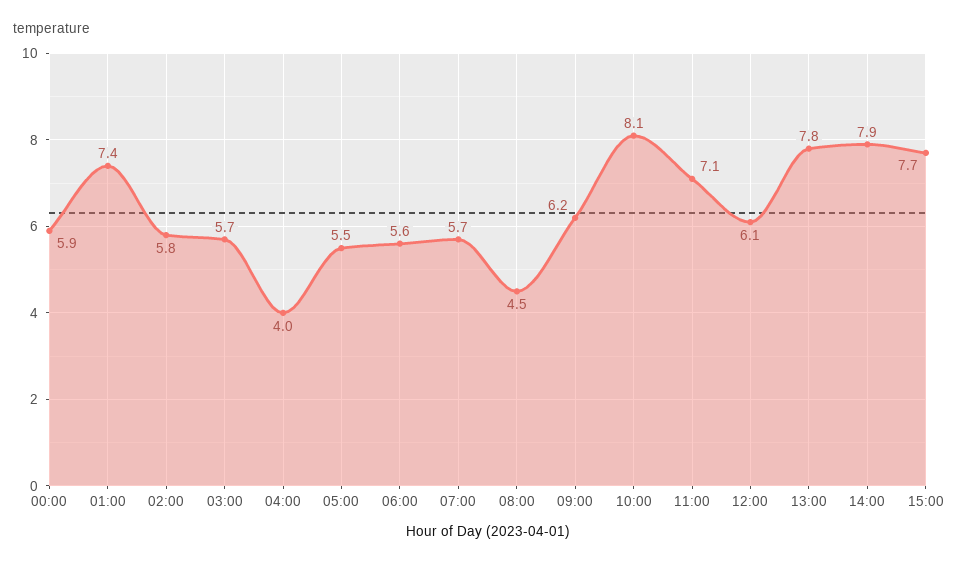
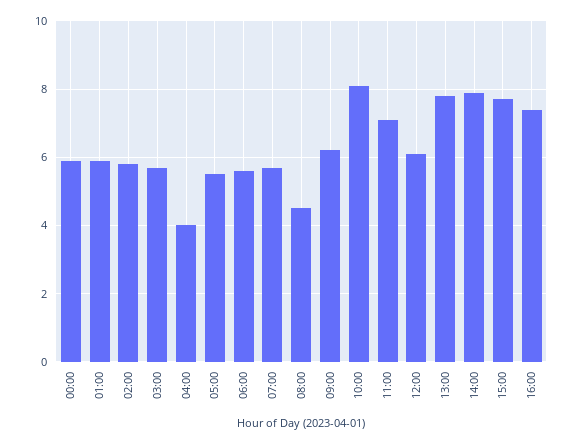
01:00: 7.4 -> 6
16:00: none -> 7.5

